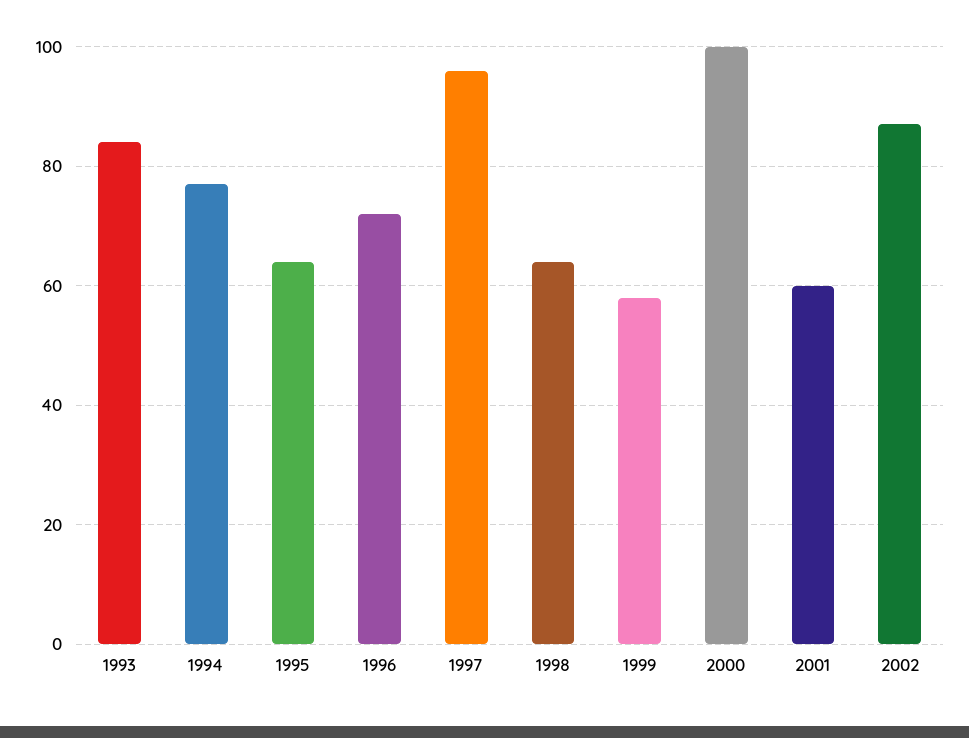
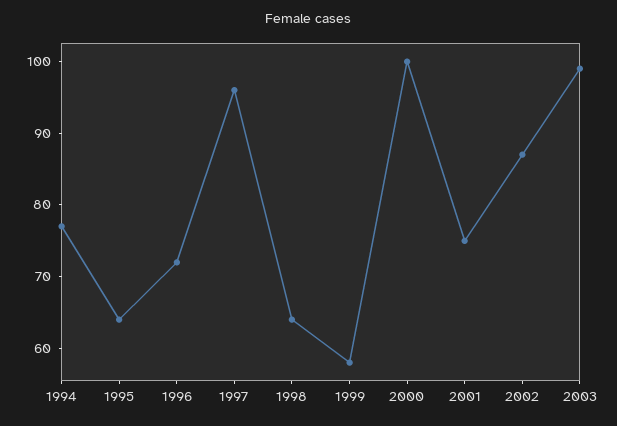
1993: 85 -> none
2001: 60 -> 75
2003: none -> 100

